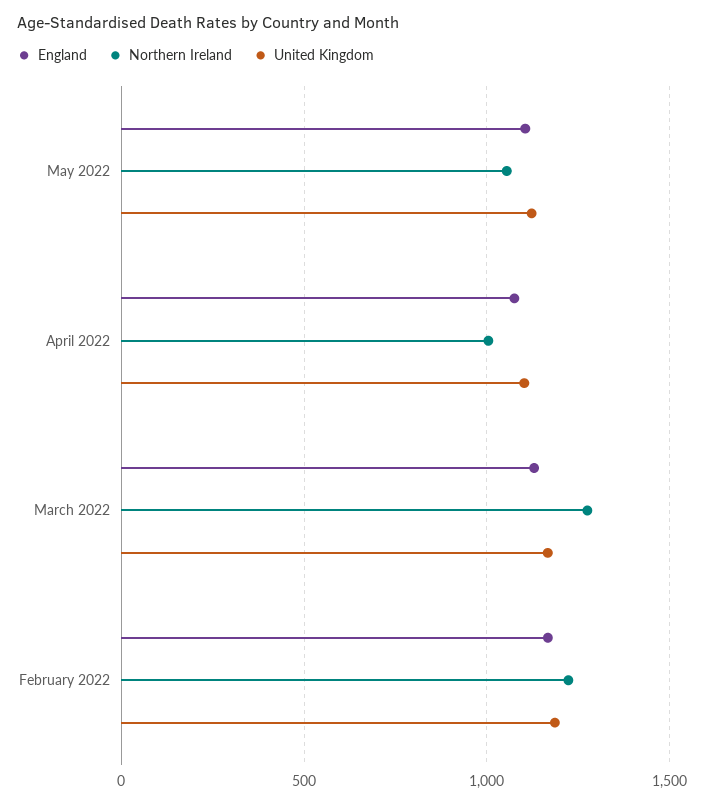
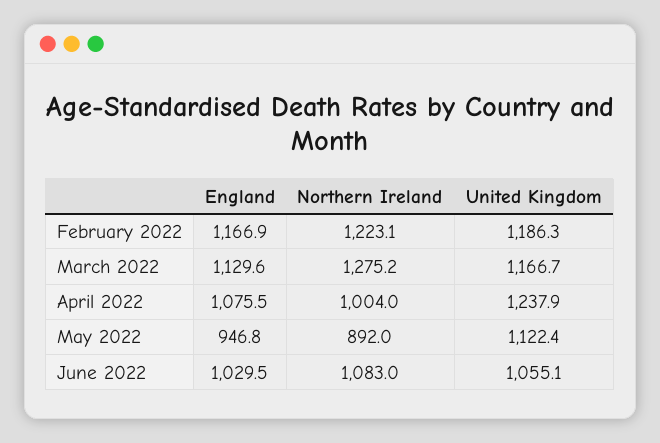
England, May 2022: 1100 -> 946.8
Northern Ireland, May 2022: 1050 -> 892
United Kingdom, April 2022: 1100 -> 1237.9
England, June 2022: none -> 1029.5
Northern Ireland, June 2022: none -> 1083
United Kingdom, June 2022: none -> 1055.1

